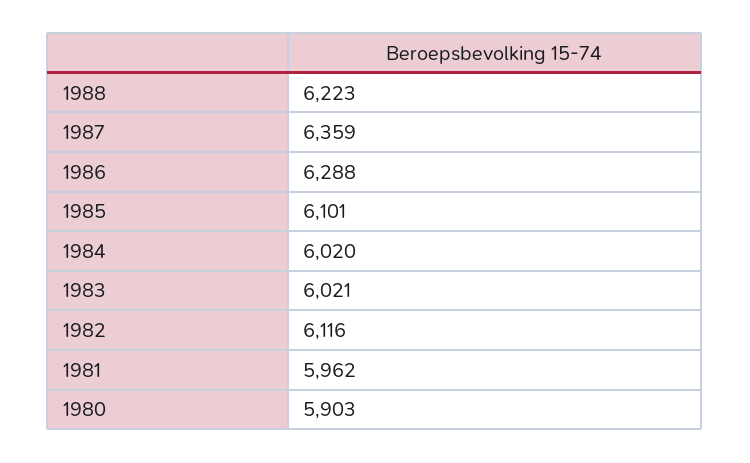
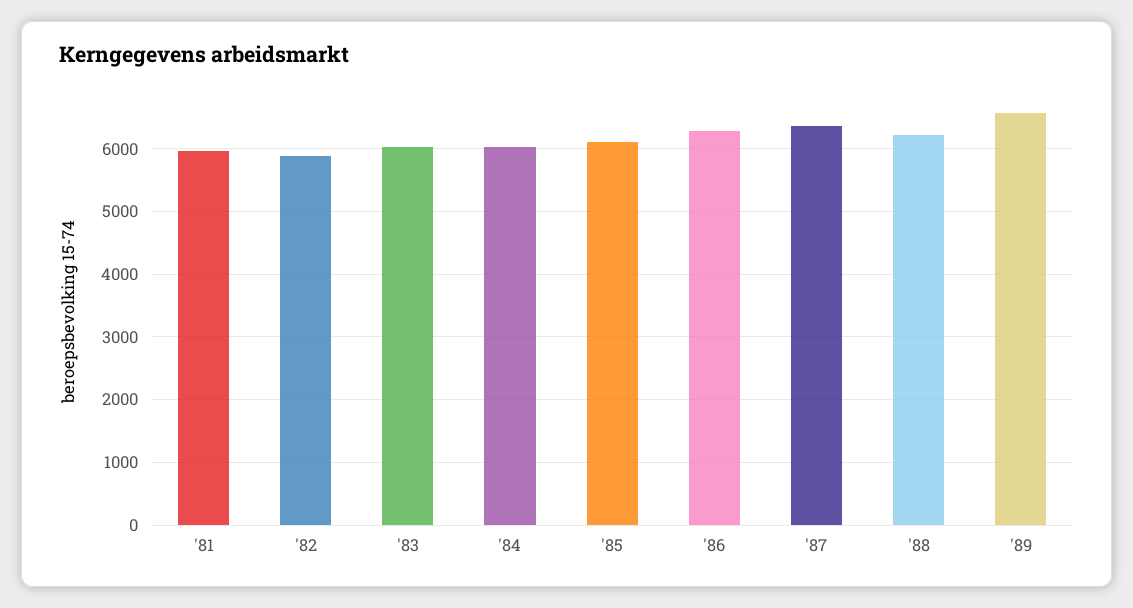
1982: 6116 -> 5900
1980: 5903 -> none
'89: none -> 6600

